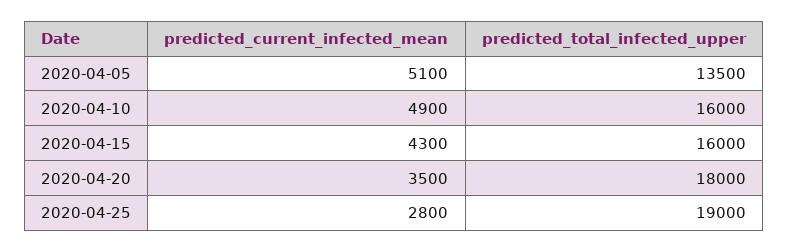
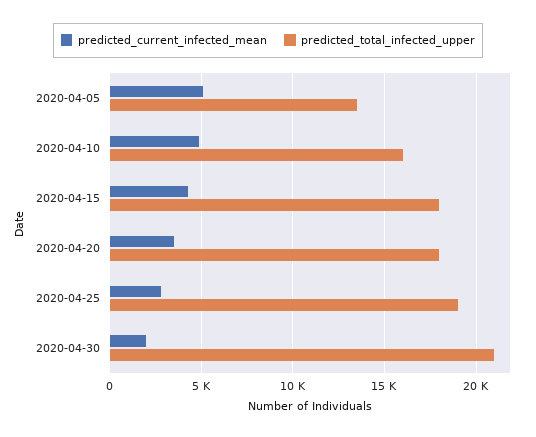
predicted_total_infected_upper, 2020-04-15: 16000 -> 18000
predicted_current_infected_mean, 2020-04-30: none -> 2000
predicted_total_infected_upper, 2020-04-30: none -> 21000

